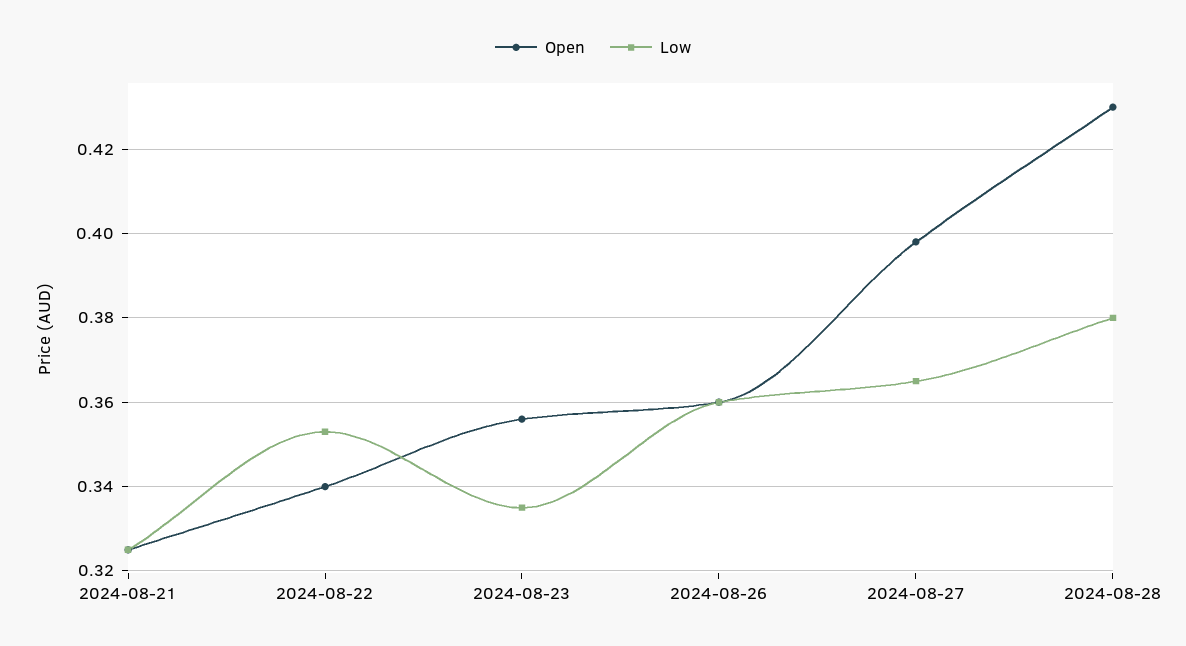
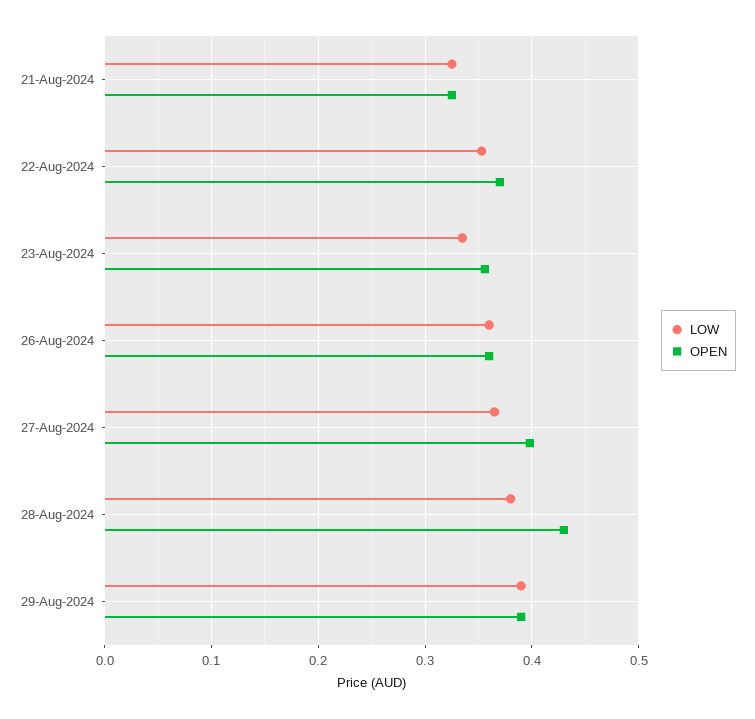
Open, 2024-08-22: 0.34 -> 0.37
Low, 29-Aug-2024: none -> 0.39
Open, 29-Aug-2024: none -> 0.39

